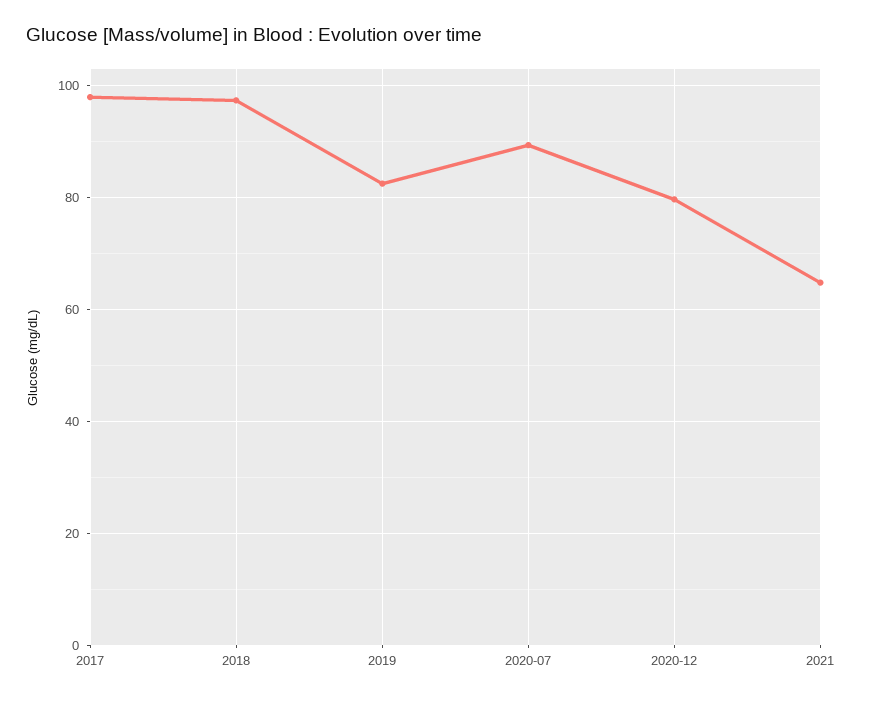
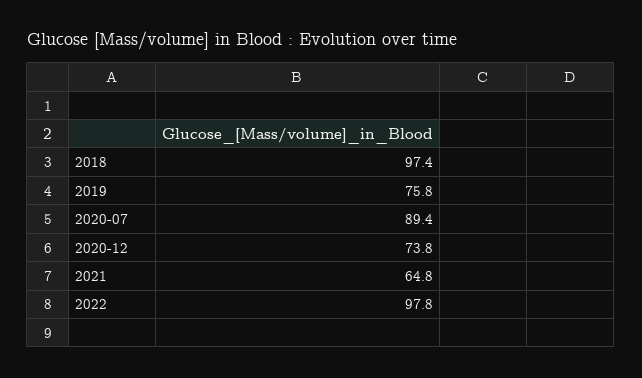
2017: 98 -> none
2019: 82 -> 75.8
2020-12: 80 -> 73.8
2022: none -> 97.8

